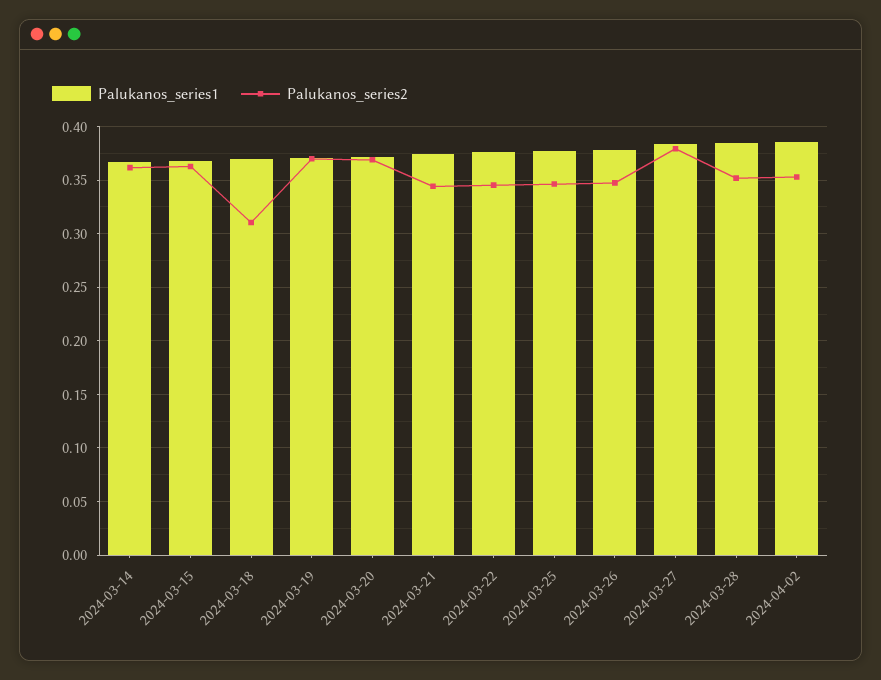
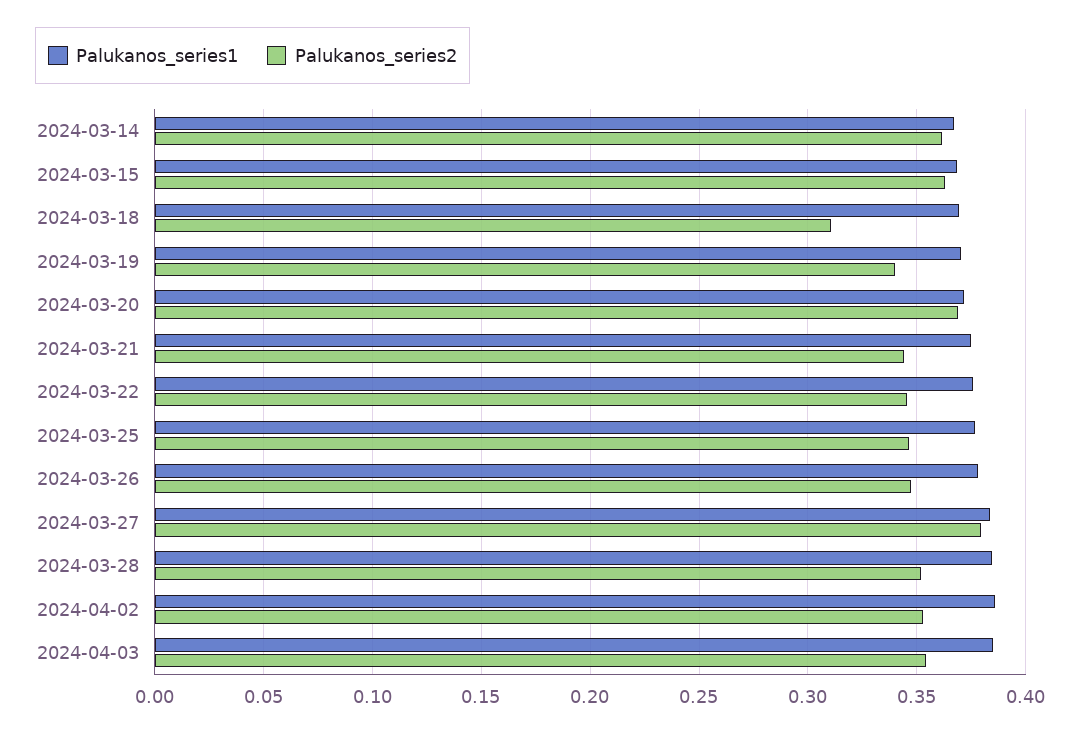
Palukanos_series2, 2024-03-19: 0.37 -> 0.34
Palukanos_series1, 2024-04-03: none -> 0.385
Palukanos_series2, 2024-04-03: none -> 0.355

